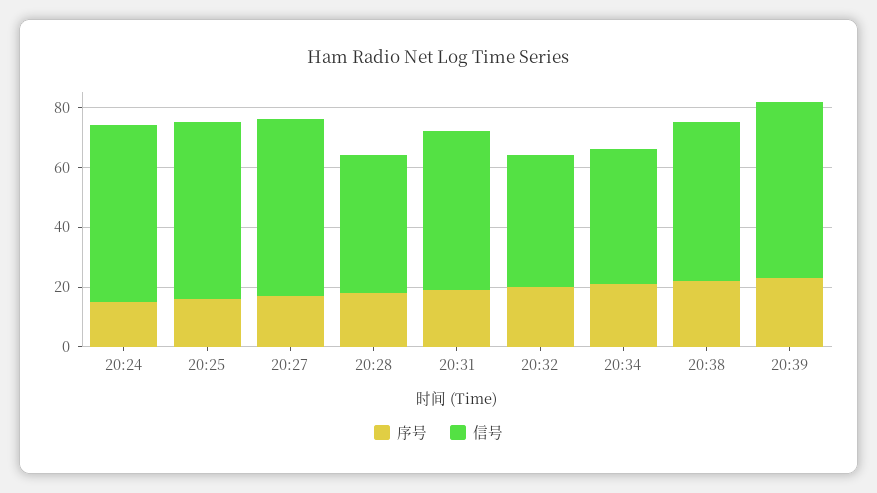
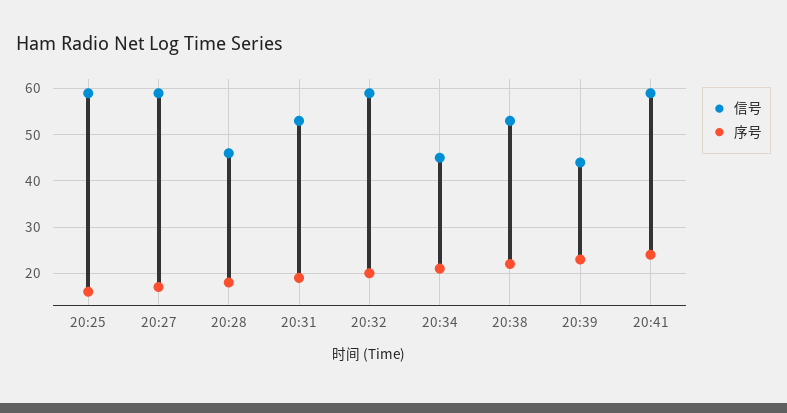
序号, 20:24: 15 -> none
信号, 20:24: 60 -> none
信号, 20:32: 45 -> 60
信号, 20:39: 60 -> 45
信号, 20:41: none -> 60
序号, 20:41: none -> 25

